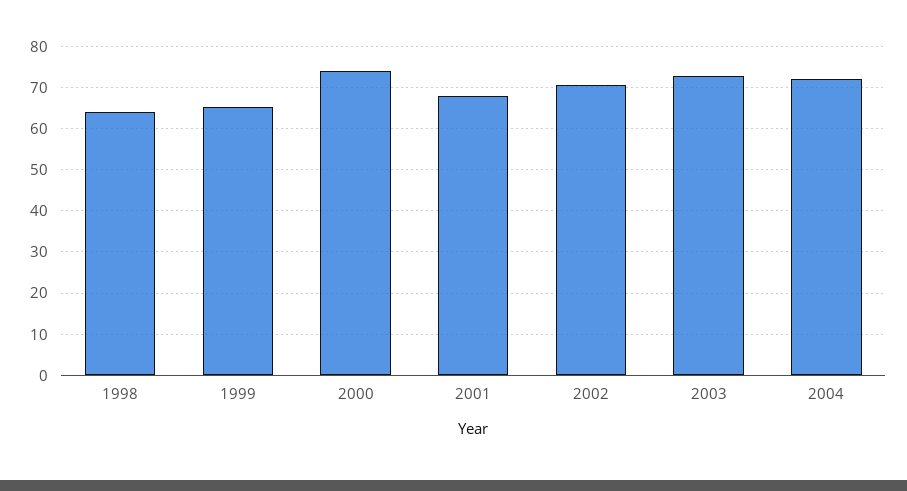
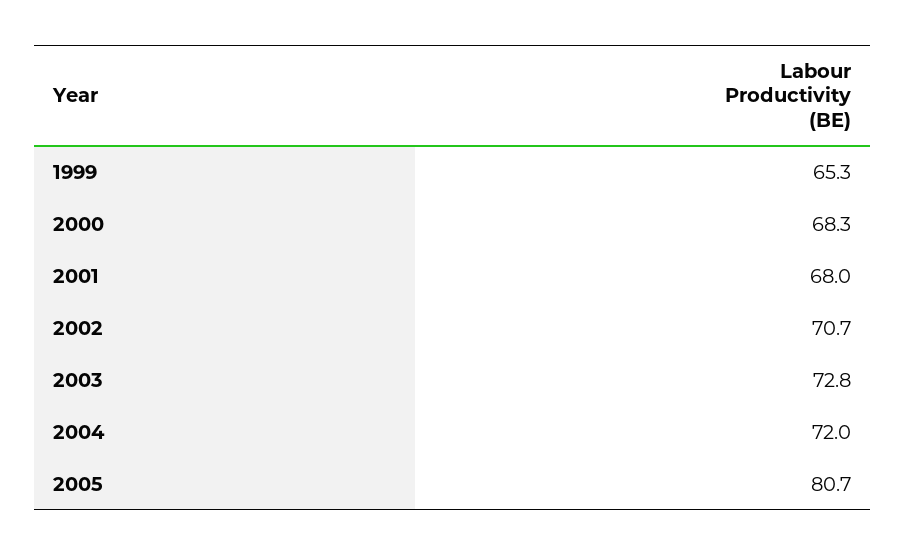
1998: 64 -> none
2000: 74 -> 68.3
2005: none -> 80.7

